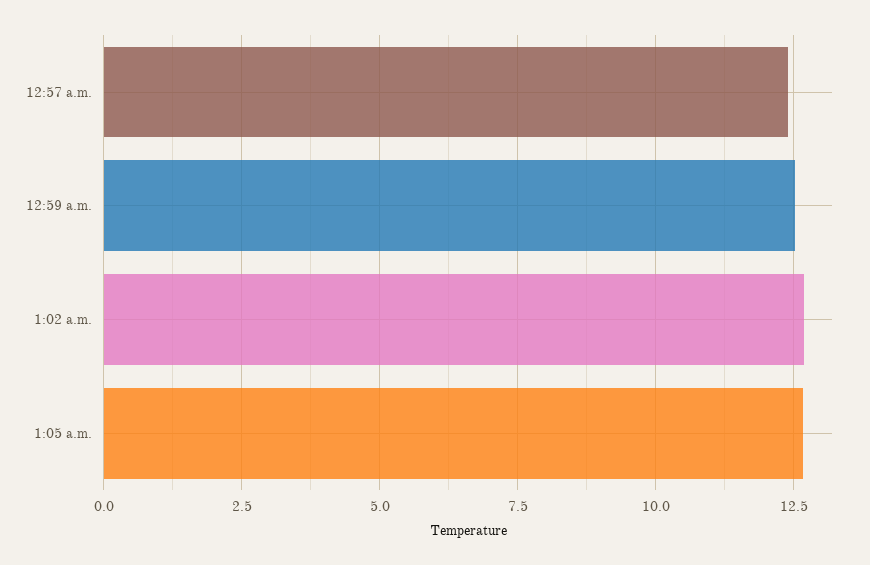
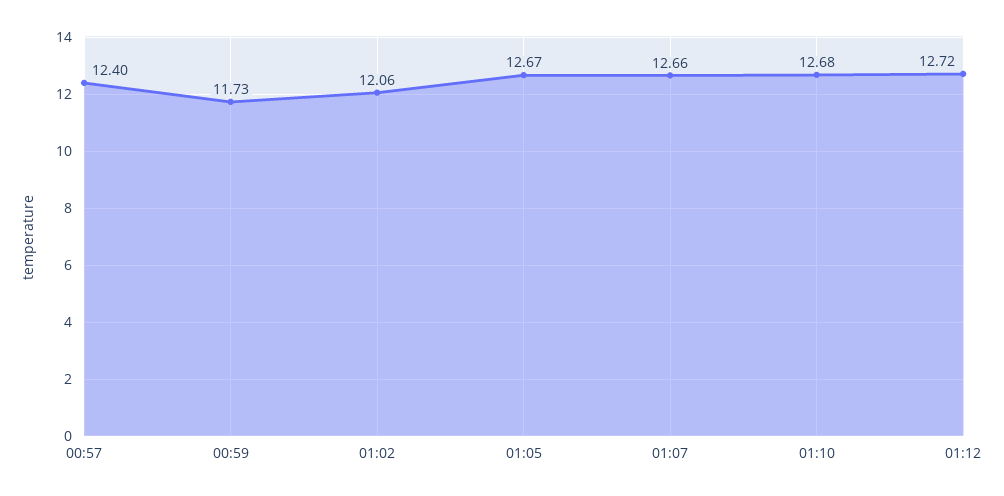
12:59 a.m.: 12.5 -> 11.73
1:02 a.m.: 12.75 -> 12.06
01:07: none -> 12.66
01:10: none -> 12.68
01:12: none -> 12.72

